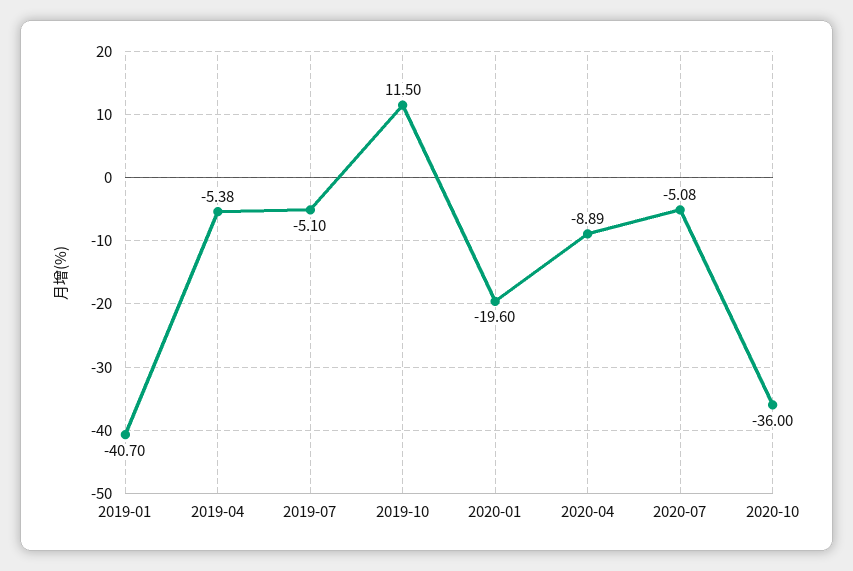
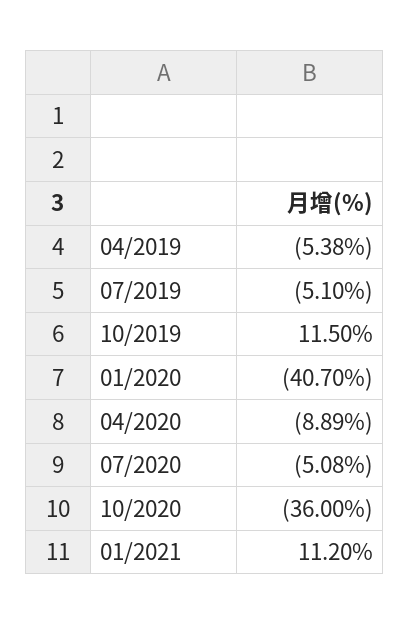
2019-01: -40.7 -> none
2020-01: -19.6 -> -40.7
01/2021: none -> 11.2

